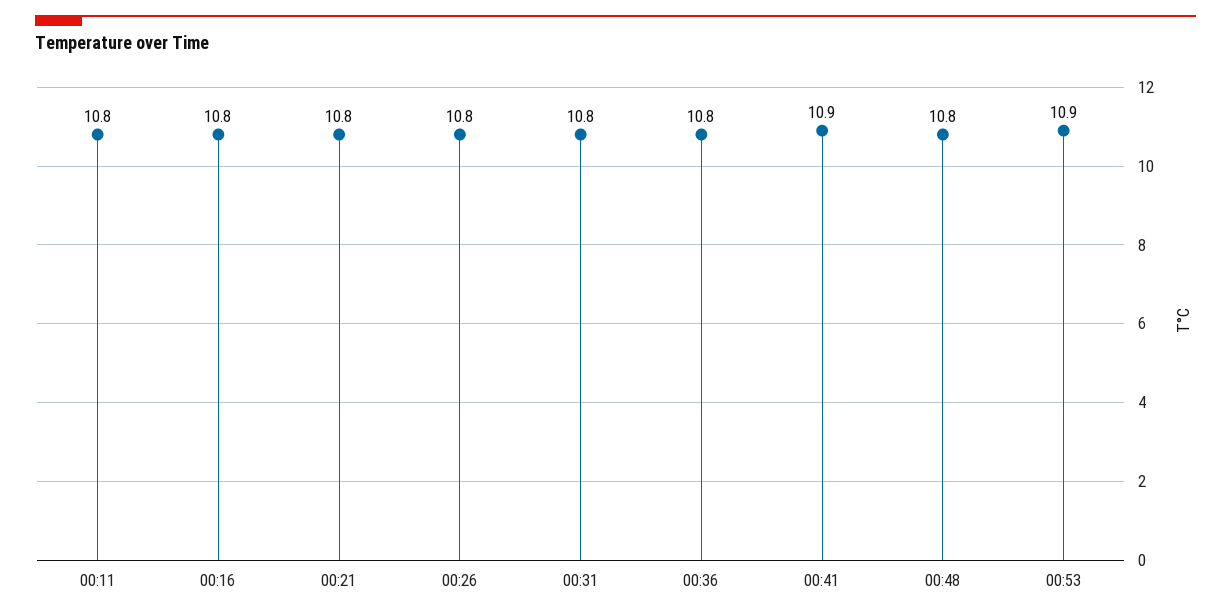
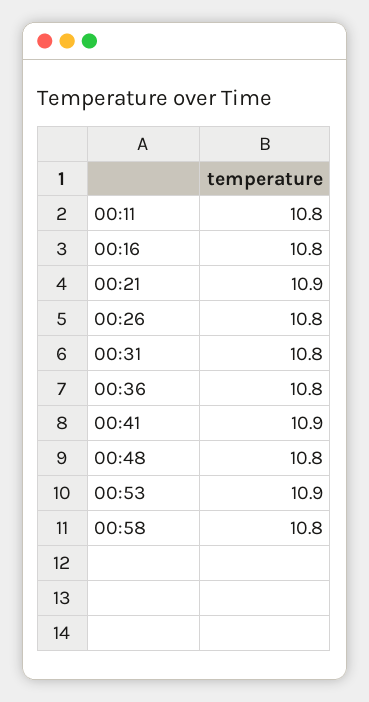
00:21: 10.8 -> 10.9
00:58: none -> 10.8

